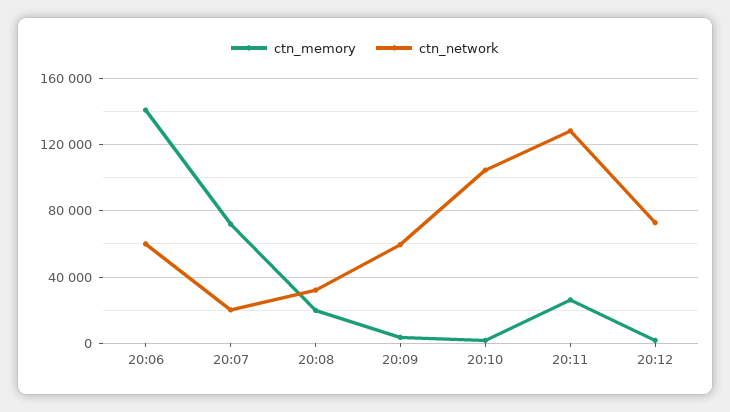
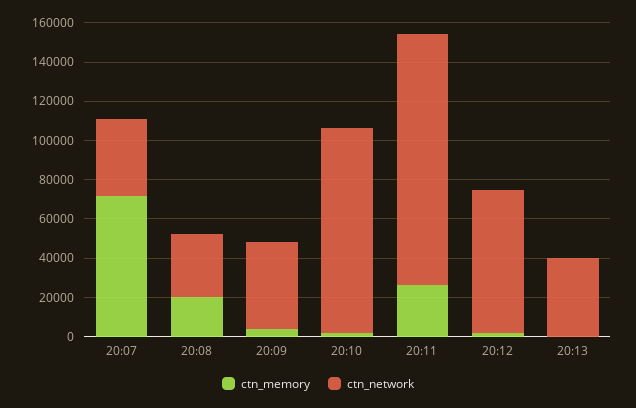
ctn_memory, 20:06: 140000 -> none
ctn_network, 20:06: 60000 -> none
ctn_network, 20:07: 20000 -> 40000
ctn_network, 20:09: 60000 -> 45000
ctn_memory, 20:13: none -> 0
ctn_network, 20:13: none -> 40000

